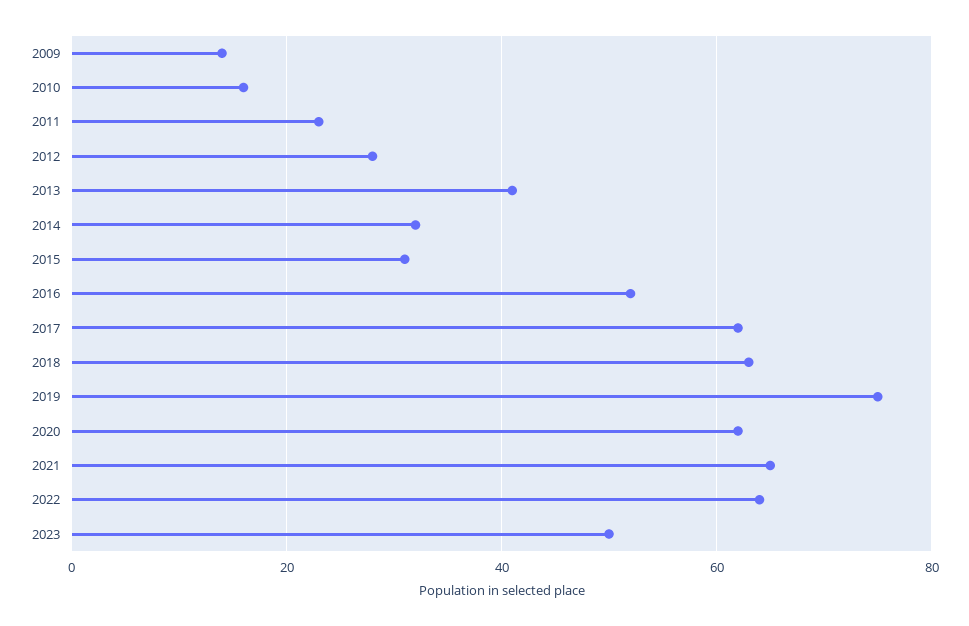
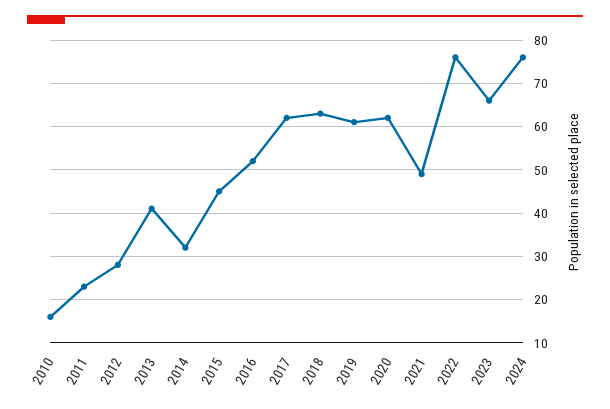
2009: 15 -> none
2015: 30 -> 45
2019: 75 -> 60
2021: 65 -> 50
2022: 65 -> 75
2023: 50 -> 65
2024: none -> 75

